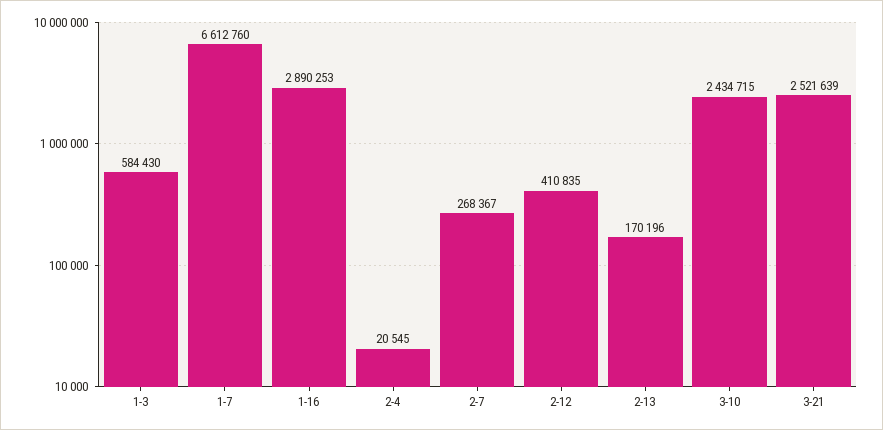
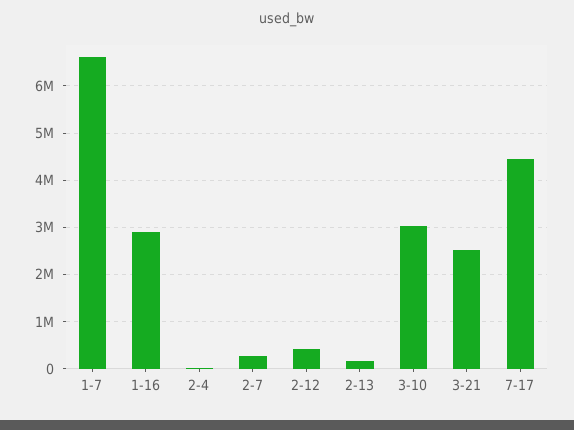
1-3: 584430 -> none
3-10: 2434715 -> 3000000
7-17: none -> 4400000

